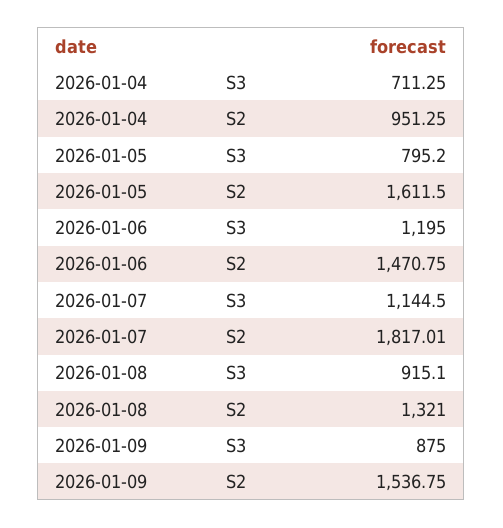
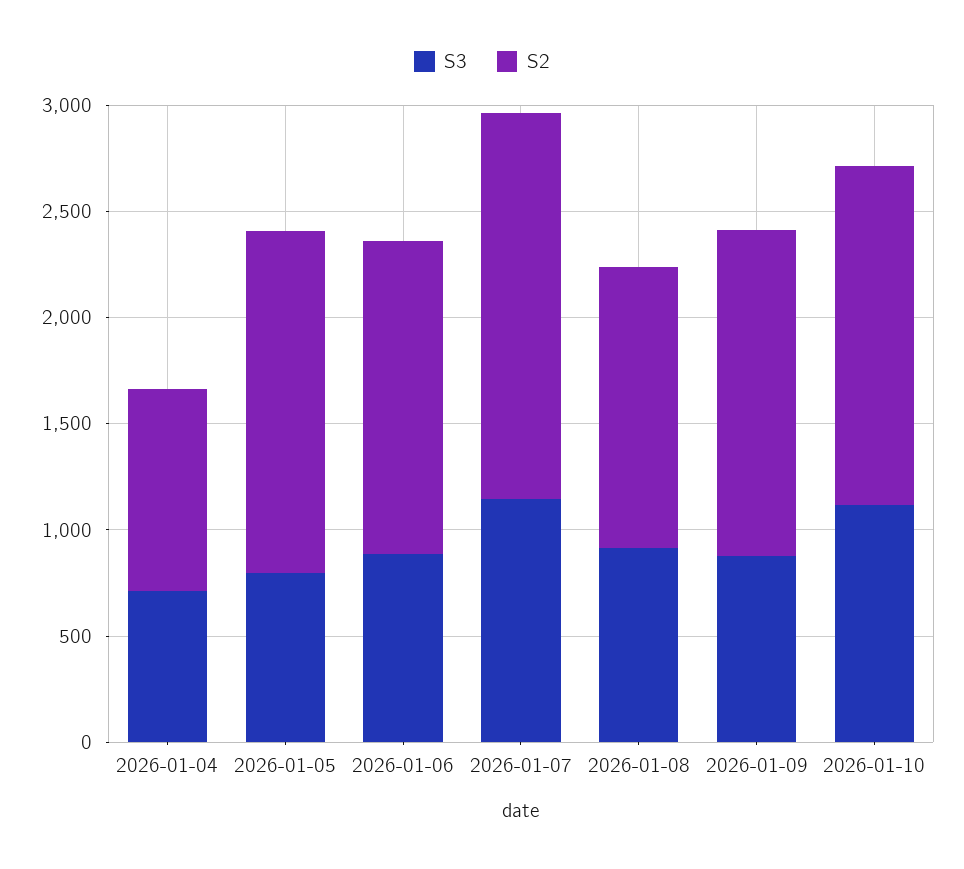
S3, 2026-01-06: 1195 -> 900
S3, 2026-01-10: none -> 1100
S2, 2026-01-10: none -> 1600

